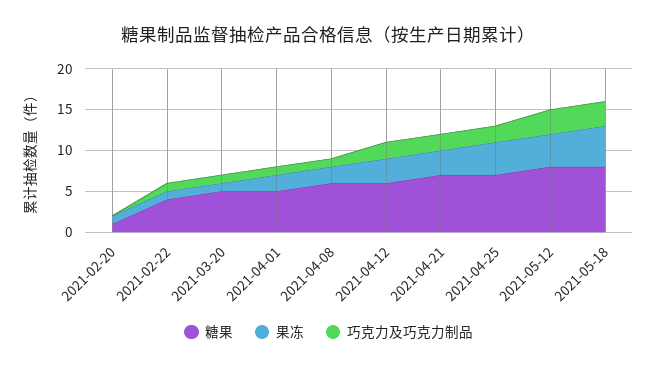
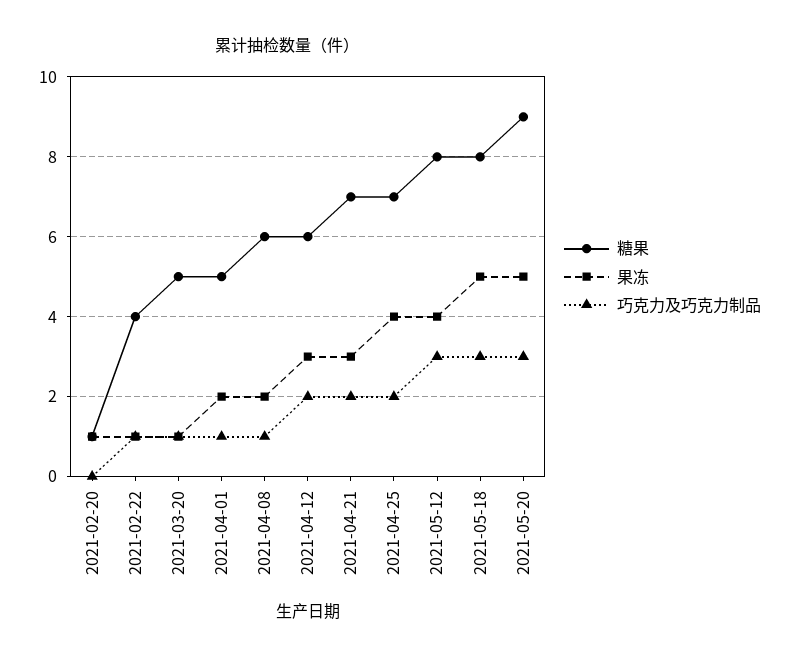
糖果, 2021-05-20: none -> 9
果冻, 2021-05-20: none -> 5
巧克力及巧克力制品, 2021-05-20: none -> 3

